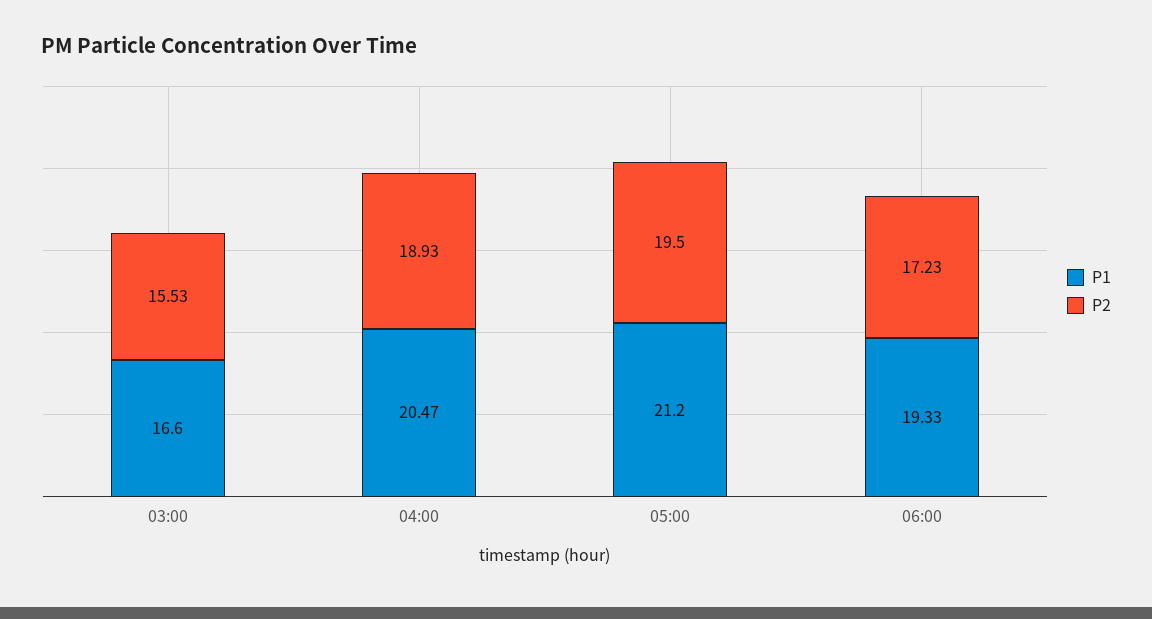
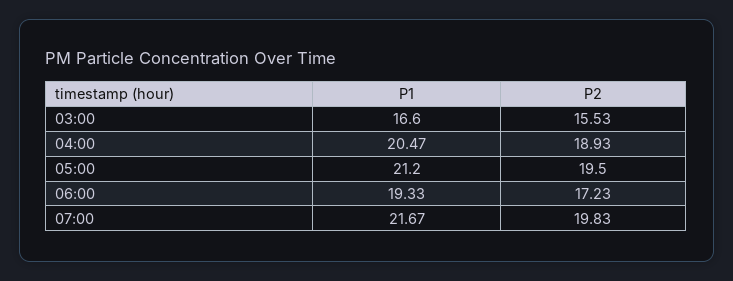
P1, 07:00: none -> 21.67
P2, 07:00: none -> 19.83

